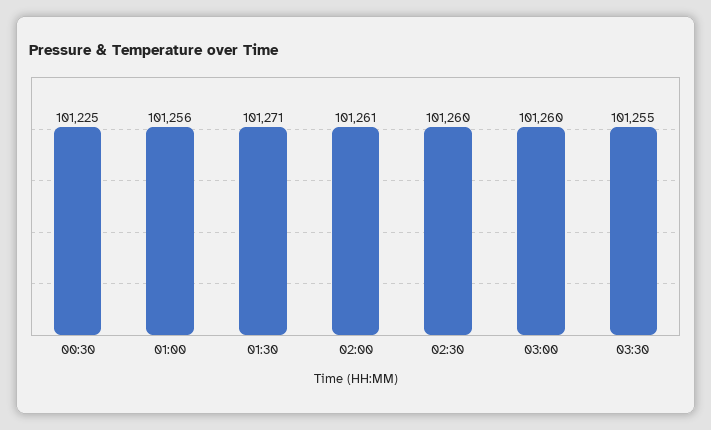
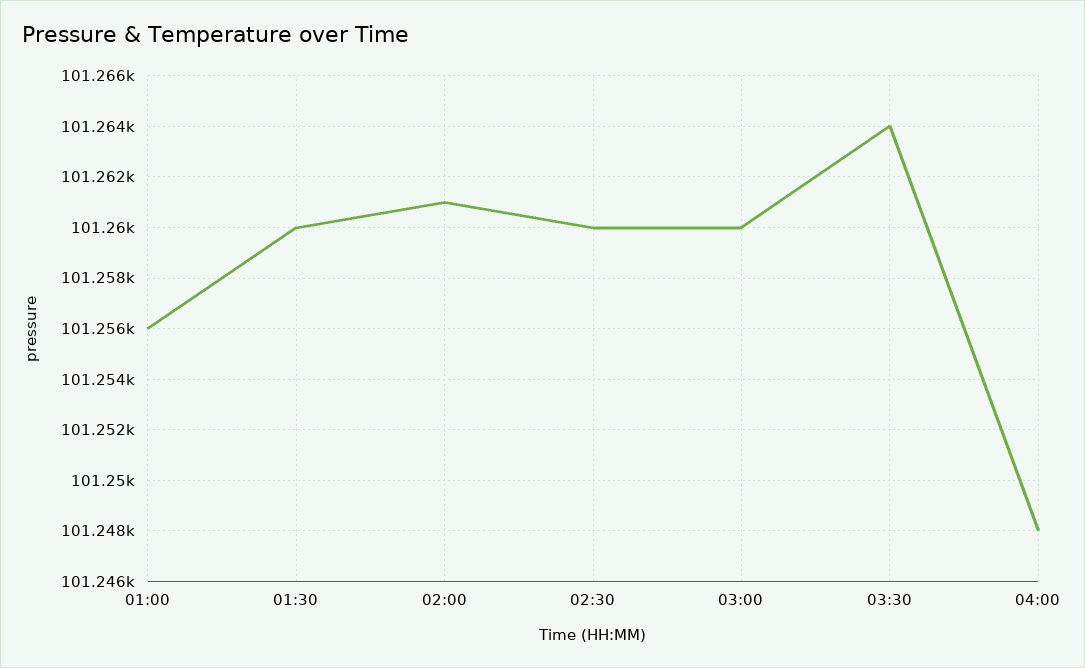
00:30: 101225 -> none
01:30: 101271 -> 101260
03:30: 101255 -> 101264
04:00: none -> 101248

